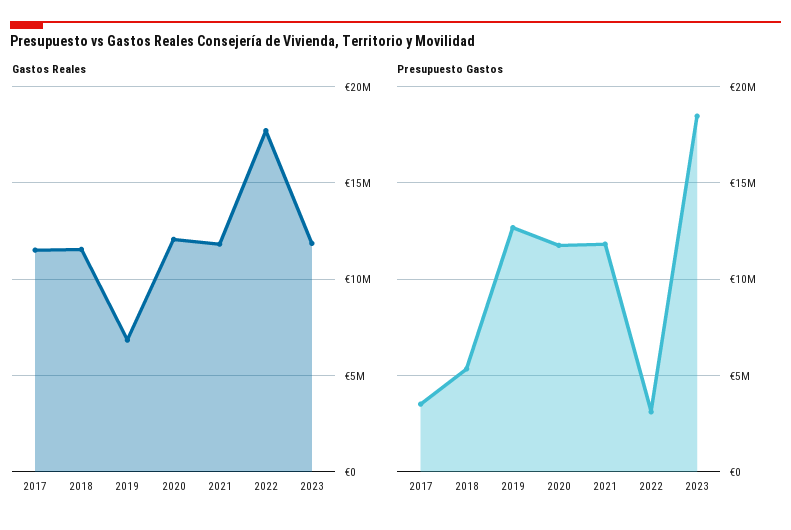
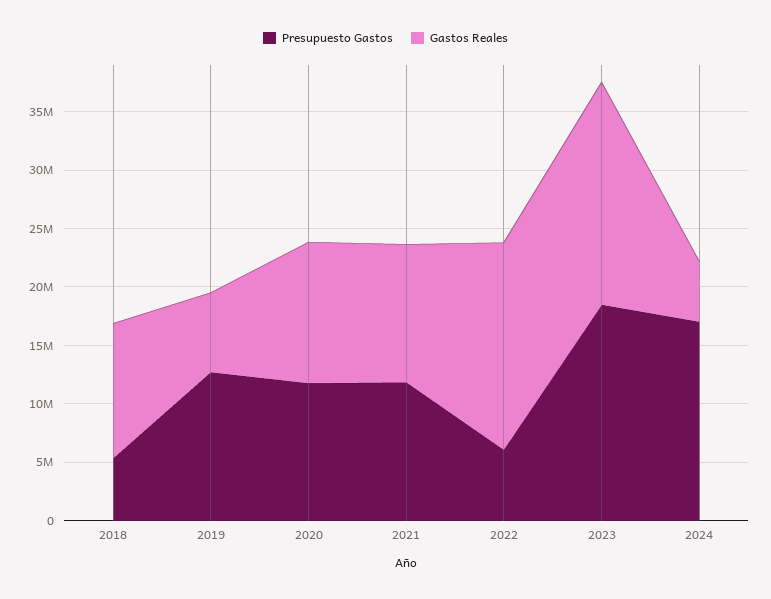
Gastos Reales, 2017: 11500000 -> none
Gastos Reales, 2023: 12000000 -> 19000000
Presupuesto Gastos, 2017: 3500000 -> none
Presupuesto Gastos, 2022: 3000000 -> 6000000
Presupuesto Gastos, 2024: none -> 17000000
Gastos Reales, 2024: none -> 5000000

